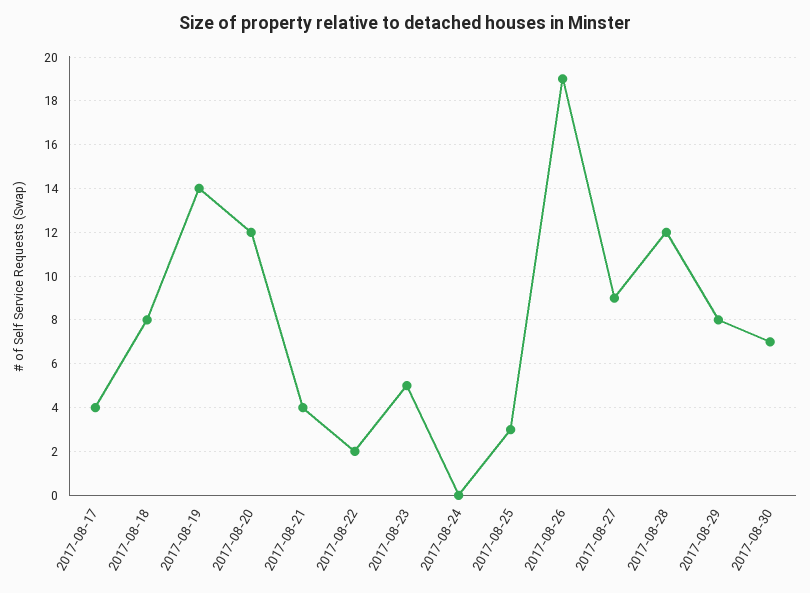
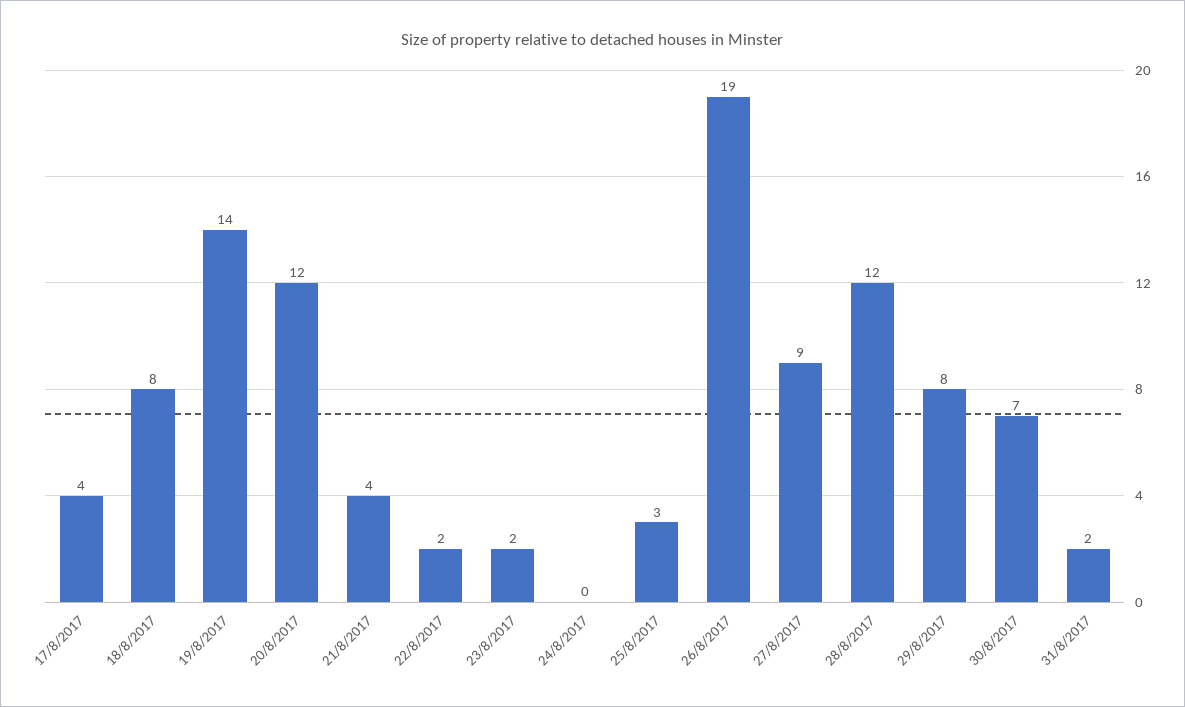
2017-08-23: 5 -> 2
31/8/2017: none -> 2

